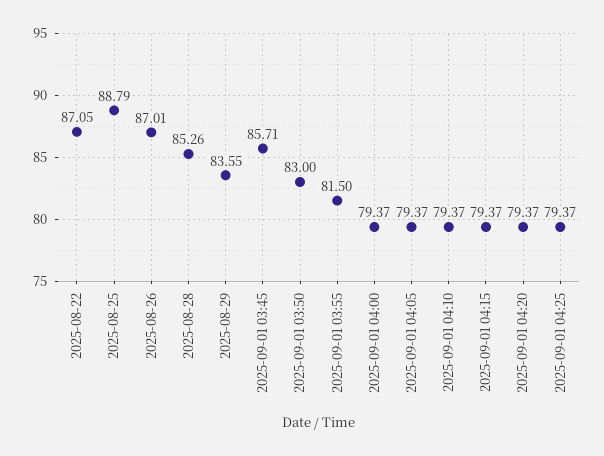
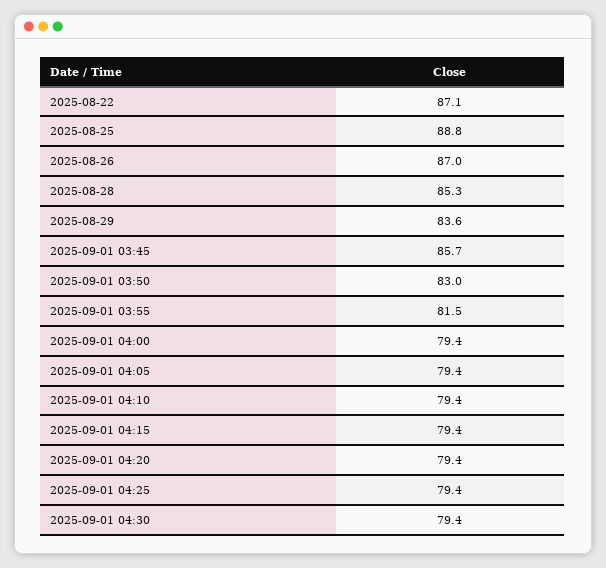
2025-09-01 04:30: none -> 79.4

